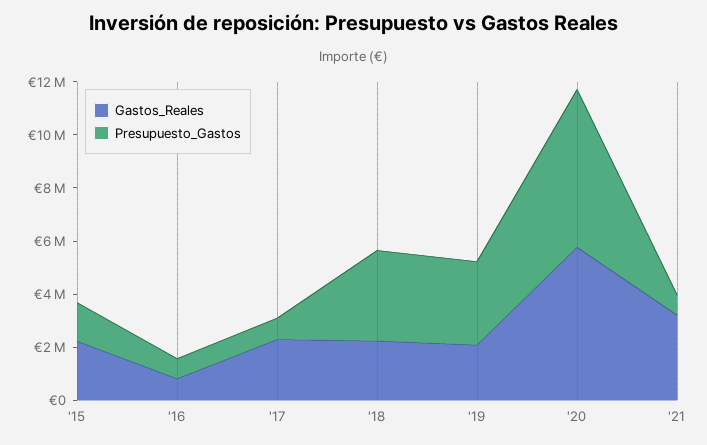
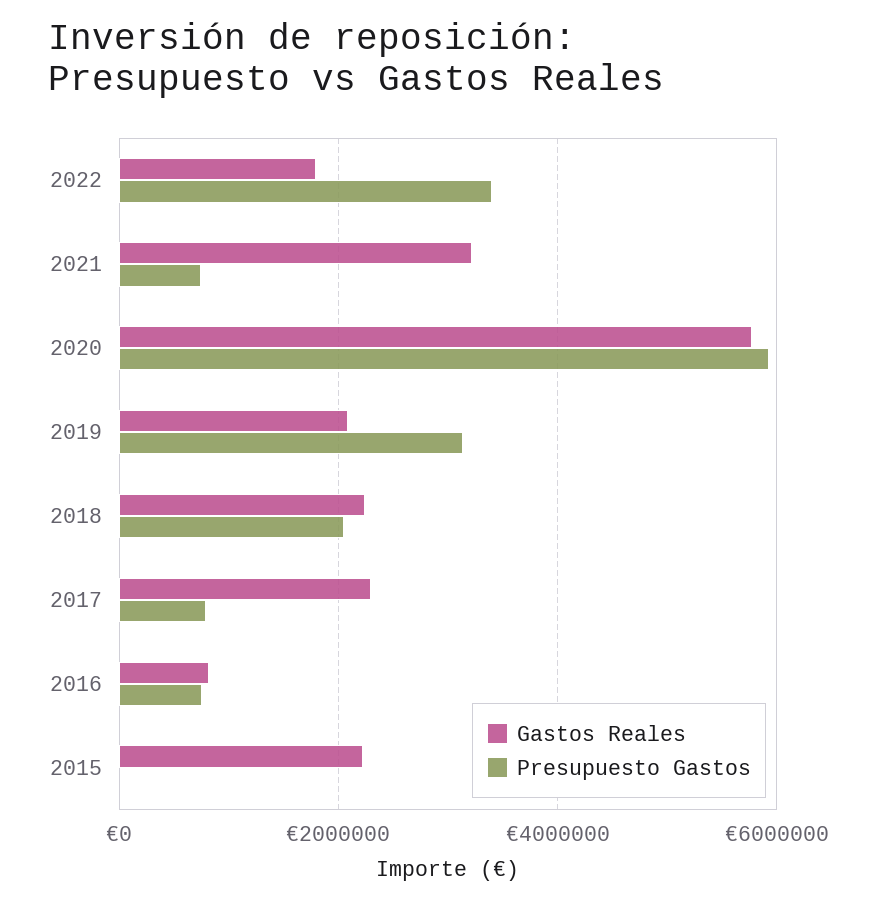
Presupuesto_Gastos, '15: 1500000 -> 0
Presupuesto_Gastos, '18: 3500000 -> 2000000
Gastos_Reales, 2022: none -> 1800000
Presupuesto_Gastos, 2022: none -> 3400000

